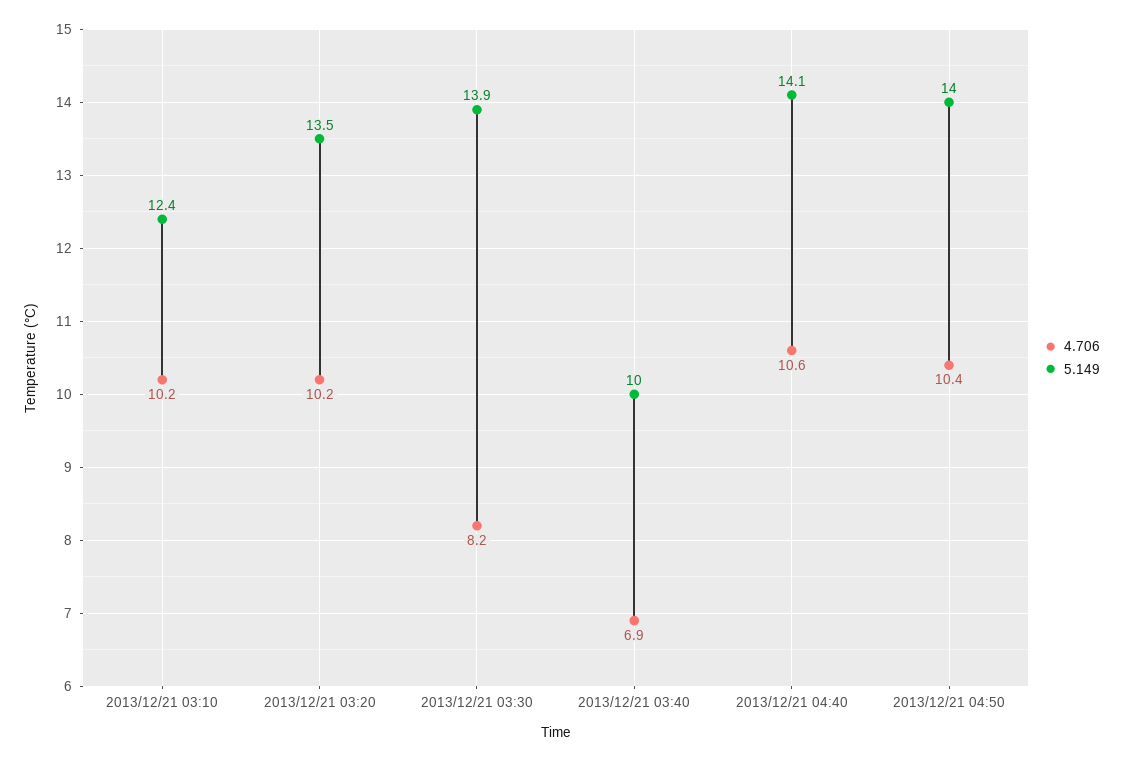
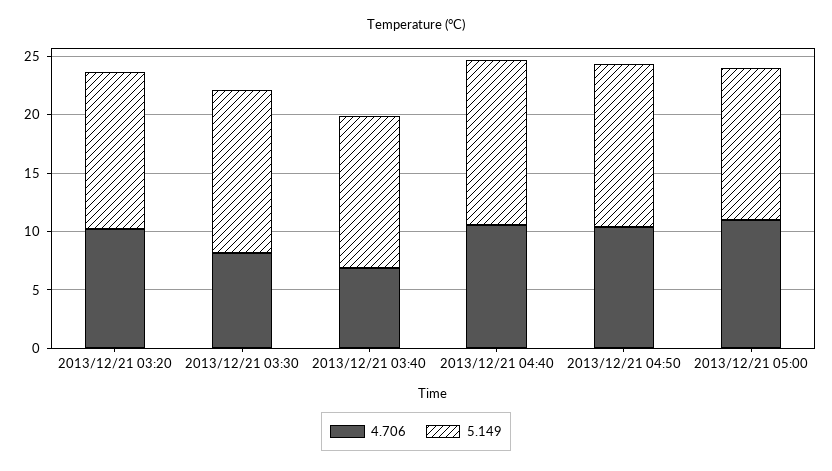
4.706, 2013/12/21 03:10: 10.2 -> none
5.149, 2013/12/21 03:10: 12.4 -> none
5.149, 2013/12/21 03:40: 10 -> 13
4.706, 2013/12/21 05:00: none -> 11
5.149, 2013/12/21 05:00: none -> 13

